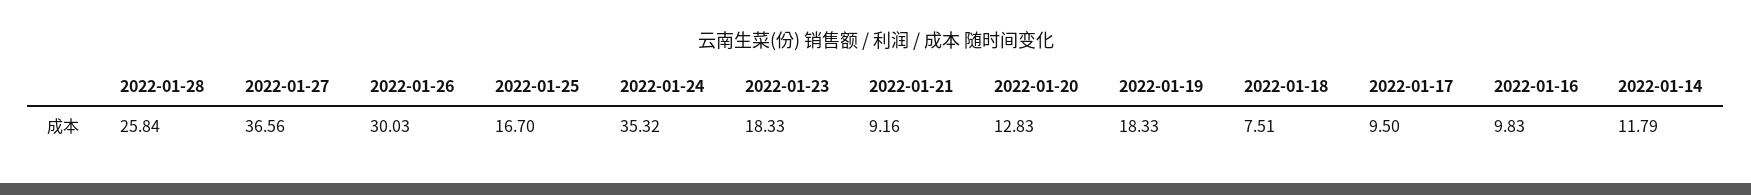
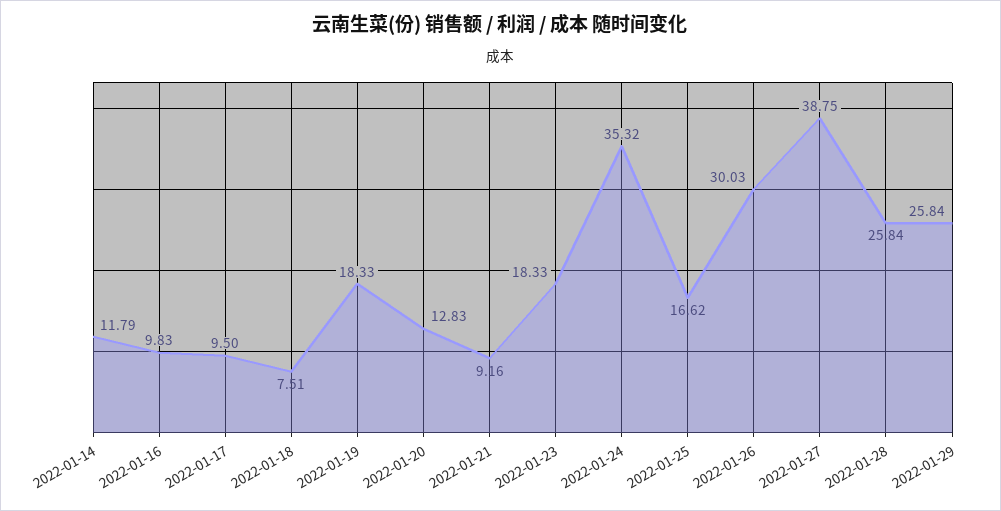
2022-01-27: 36.56 -> 38.75
2022-01-25: 16.7 -> 16.62
2022-01-29: none -> 25.84

